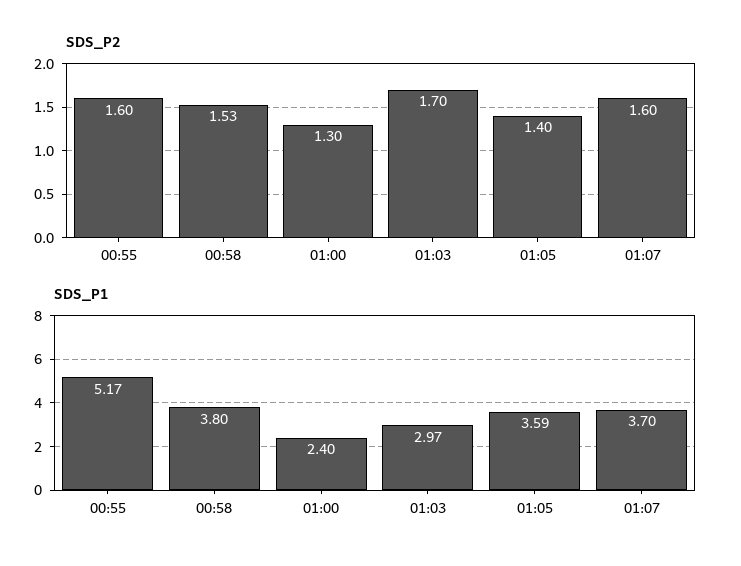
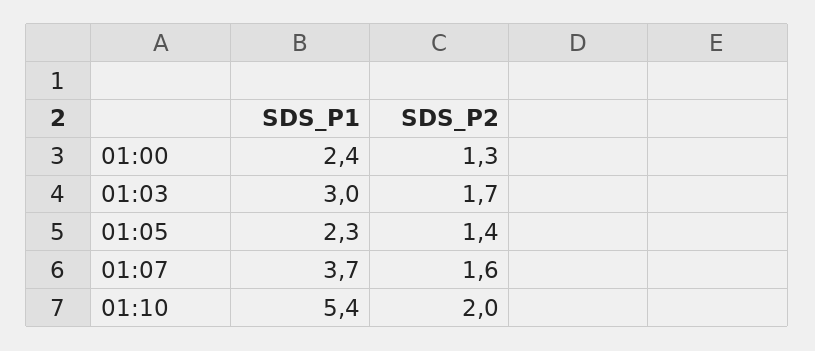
SDS_P2, 00:55: 1.6 -> none
SDS_P2, 00:58: 1.53 -> none
SDS_P1, 00:55: 5.17 -> none
SDS_P1, 00:58: 3.8 -> none
SDS_P1, 01:05: 3.59 -> 2.3
SDS_P1, 01:10: none -> 5.4
SDS_P2, 01:10: none -> 2

